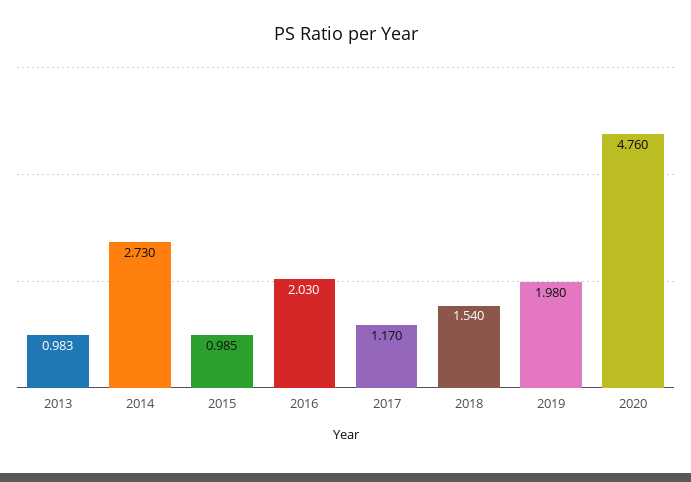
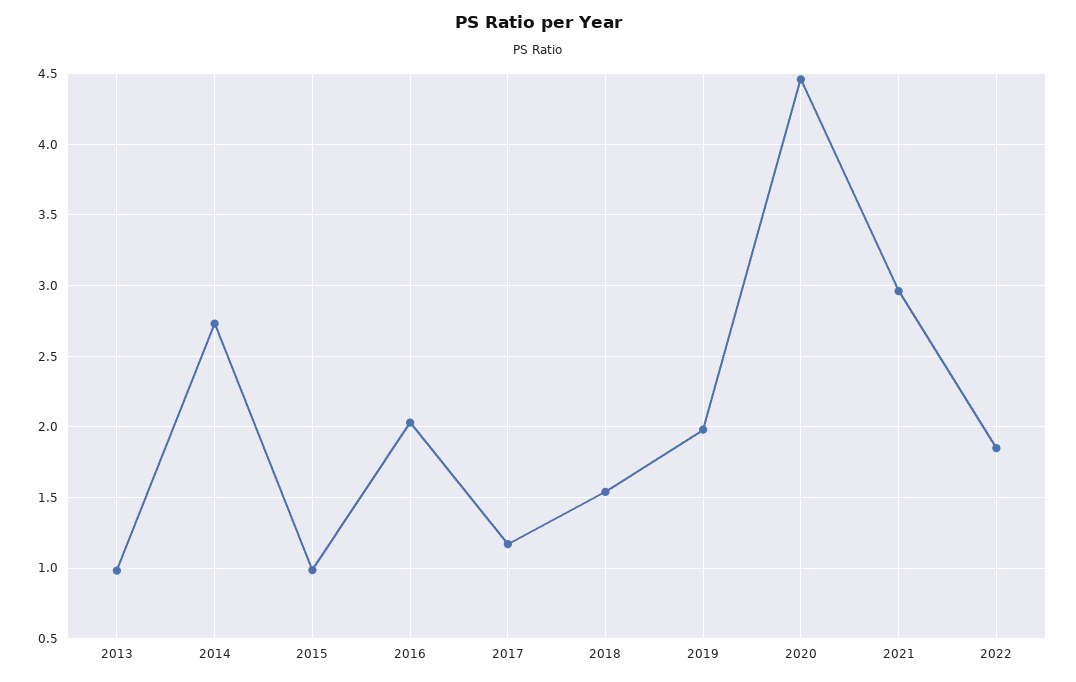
2020: 4.76 -> 4.45
2021: none -> 2.95
2022: none -> 1.85

